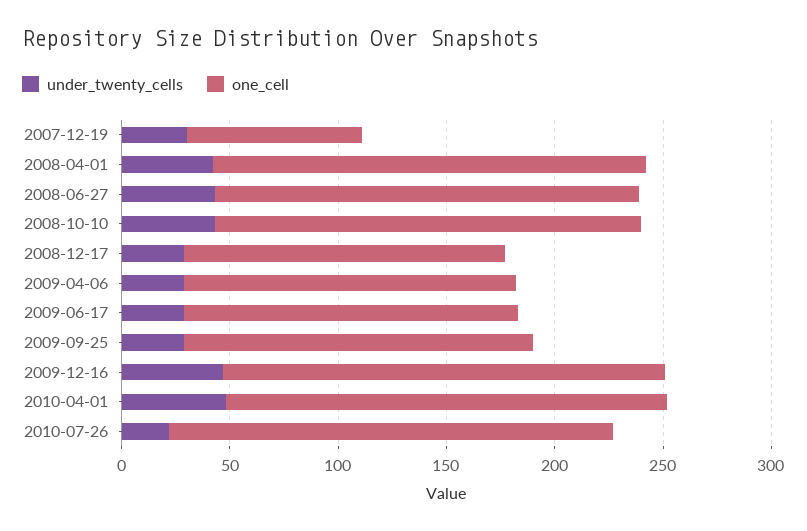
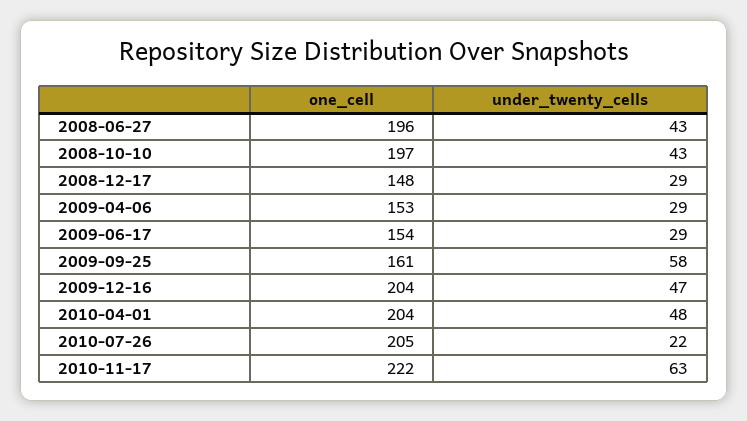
under_twenty_cells, 2007-12-19: 30 -> none
one_cell, 2007-12-19: 80 -> none
under_twenty_cells, 2008-04-01: 40 -> none
one_cell, 2008-04-01: 200 -> none
under_twenty_cells, 2009-09-25: 30 -> 58
one_cell, 2010-11-17: none -> 222
under_twenty_cells, 2010-11-17: none -> 63

